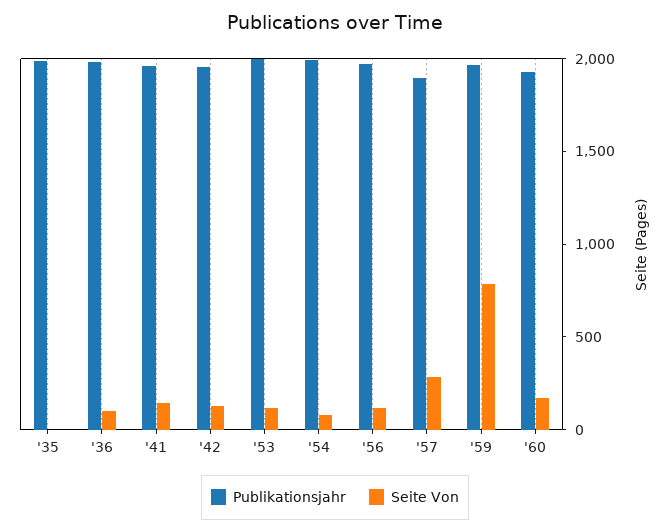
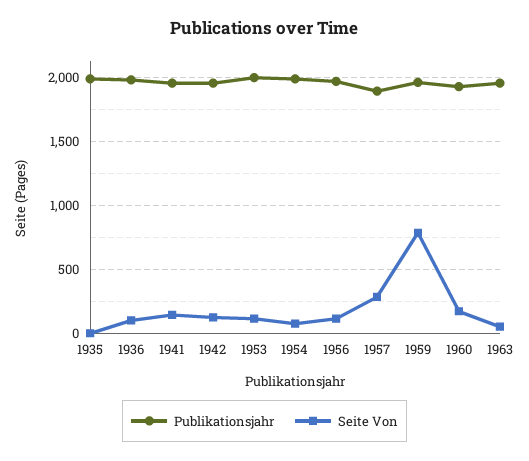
Publikationsjahr, 1963: none -> 1950
Seite Von, 1963: none -> 50

